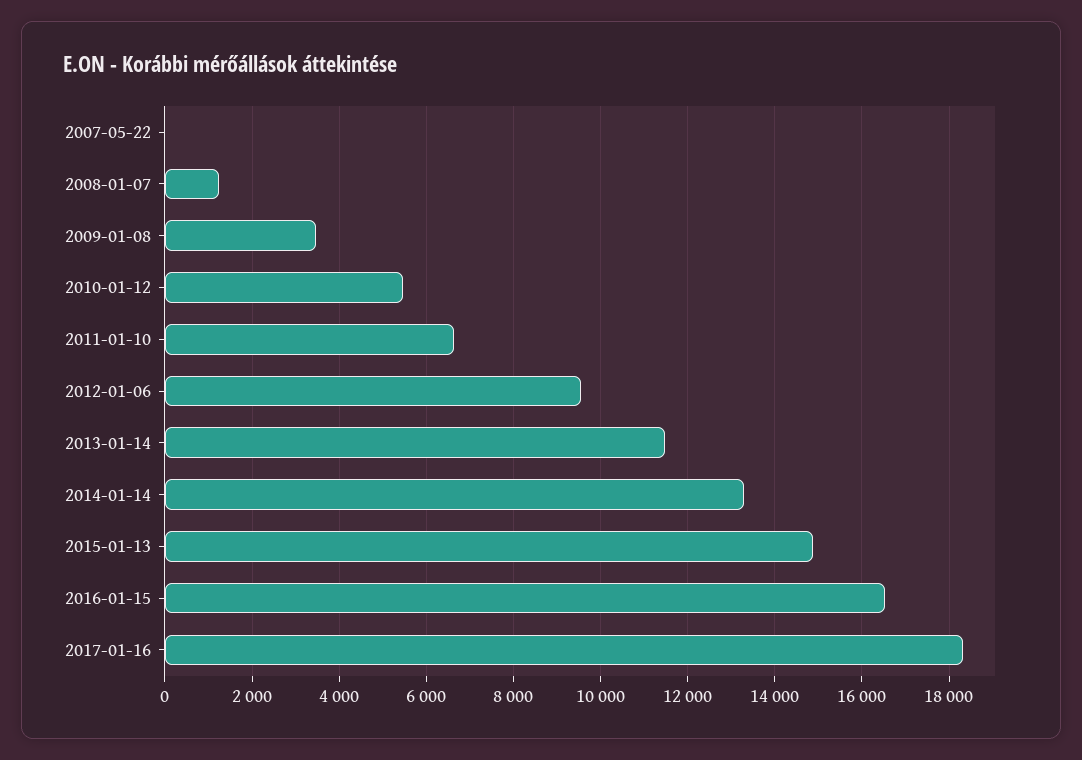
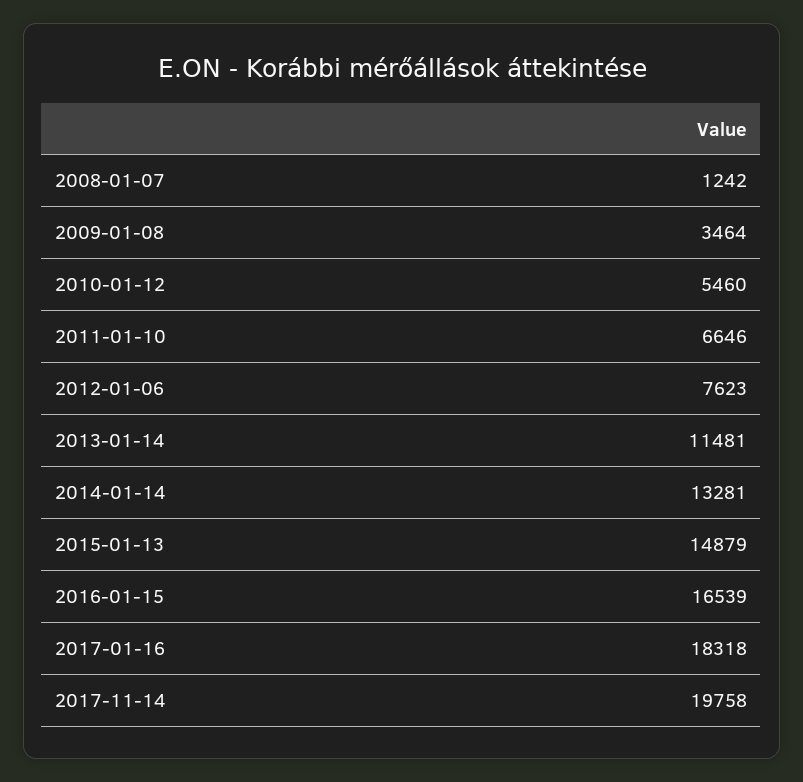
2007-05-22: 0 -> none
2012-01-06: 9600 -> 7623
2017-11-14: none -> 19758

